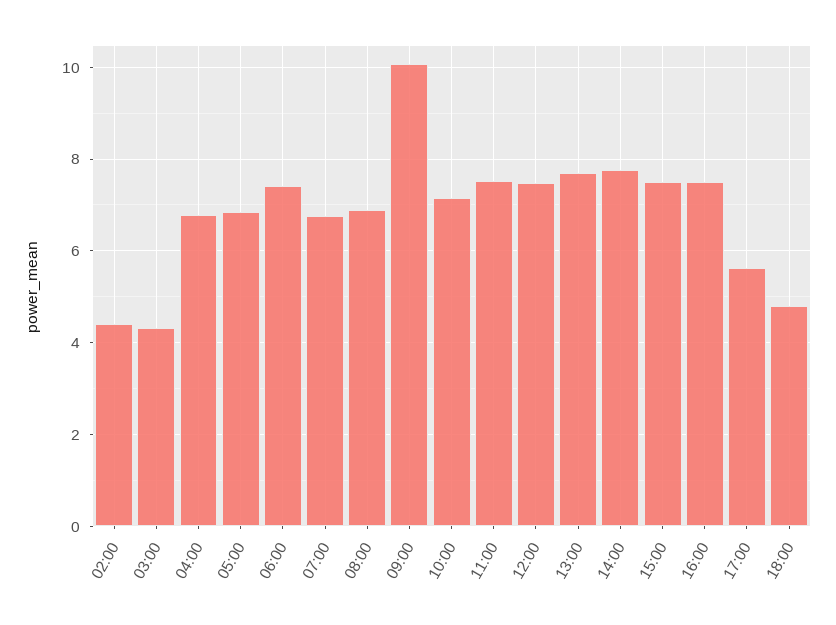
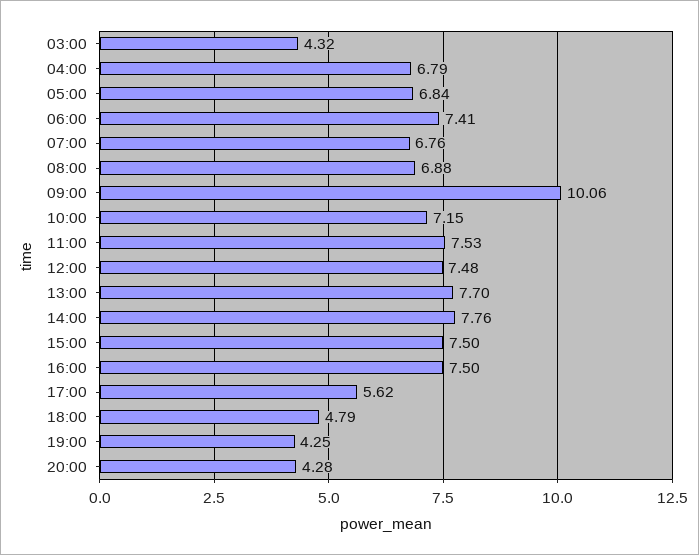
02:00: 4.4 -> none
19:00: none -> 4.25
20:00: none -> 4.28

